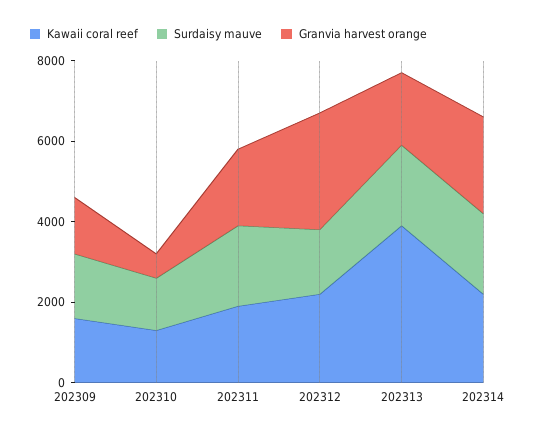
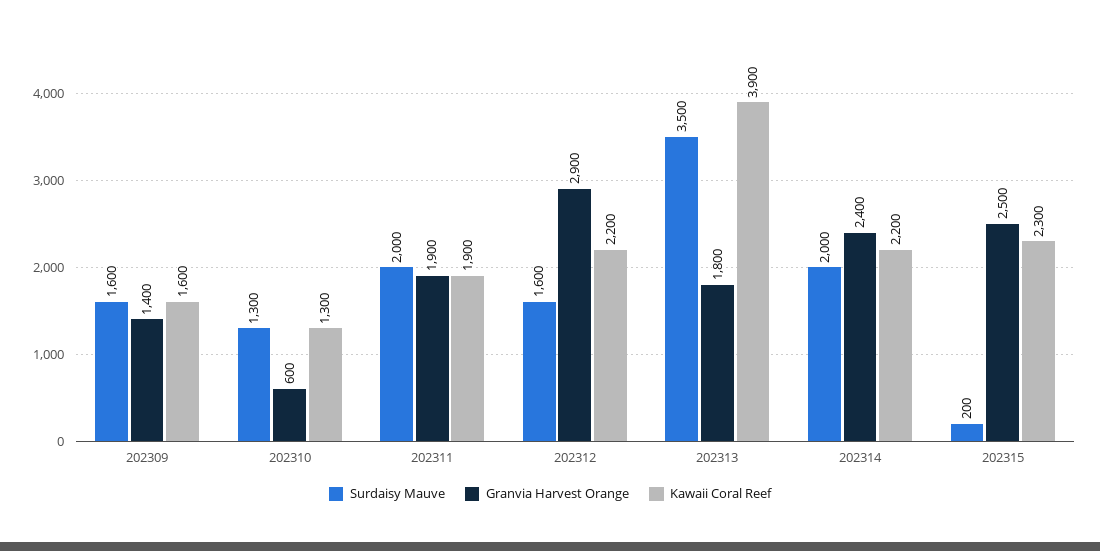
Surdaisy mauve, 202313: 2000 -> 3500
Surdaisy mauve, 202315: none -> 200
Granvia harvest orange, 202315: none -> 2500
Kawaii coral reef, 202315: none -> 2300

